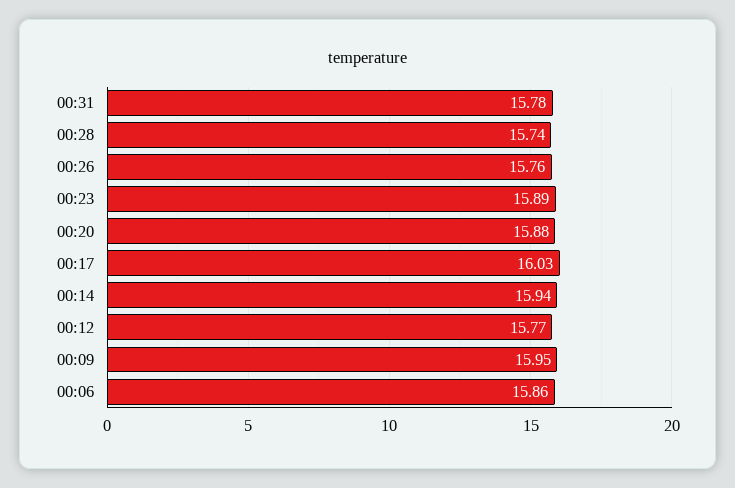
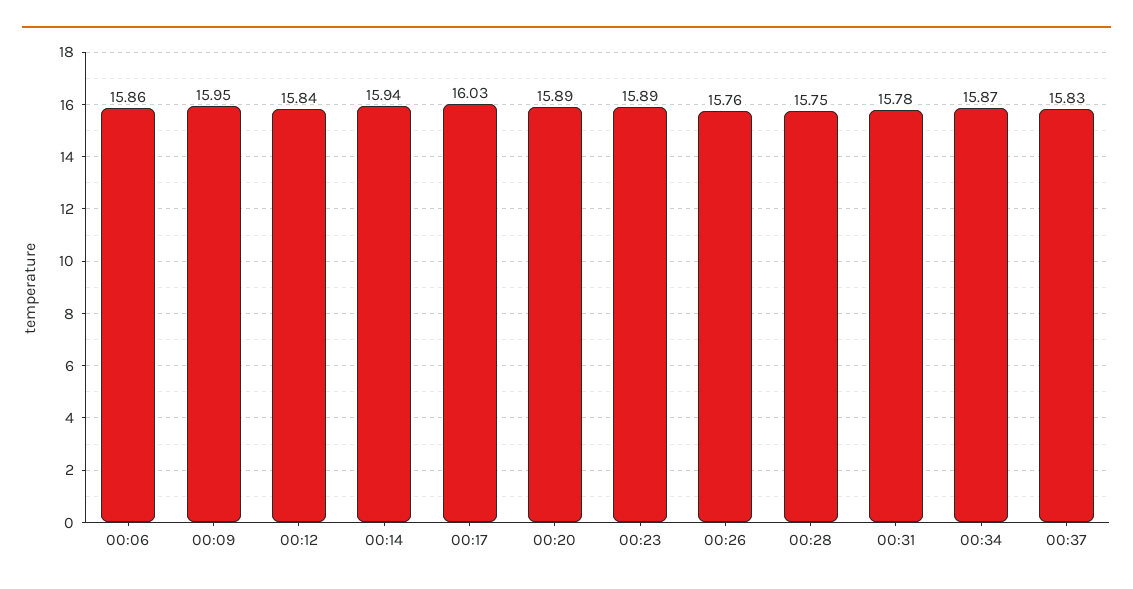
00:28: 15.74 -> 15.75
00:20: 15.88 -> 15.89
00:12: 15.77 -> 15.84
00:34: none -> 15.87
00:37: none -> 15.83

